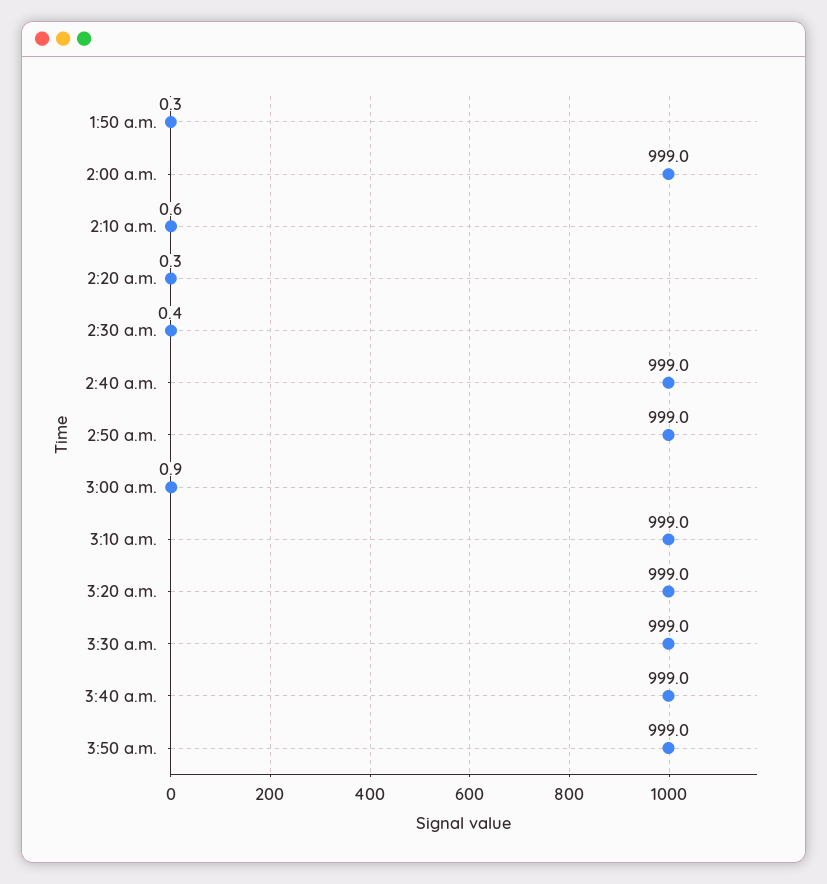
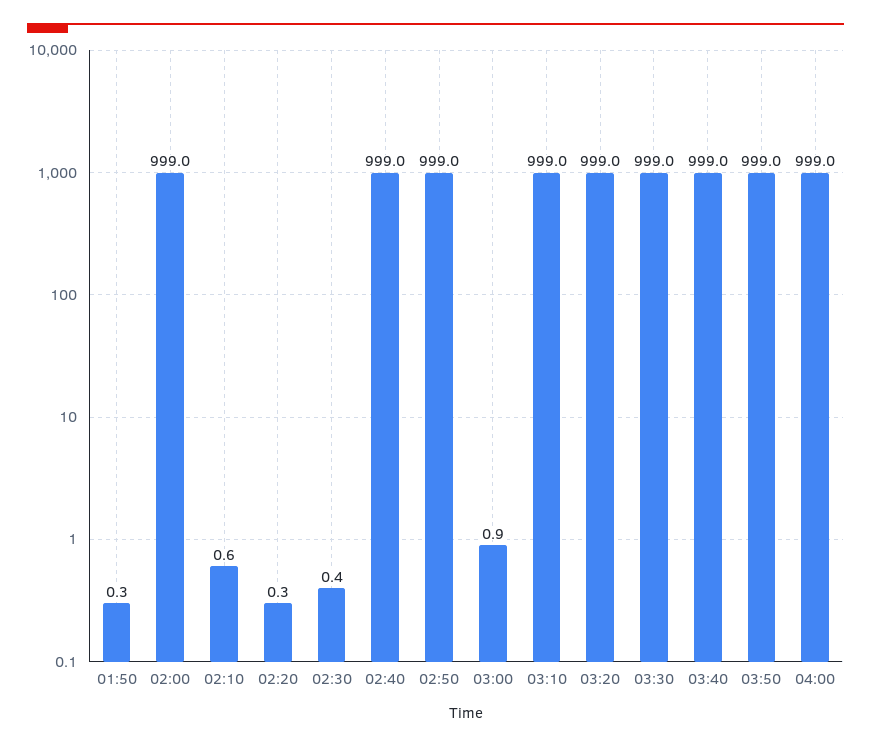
04:00: none -> 999

